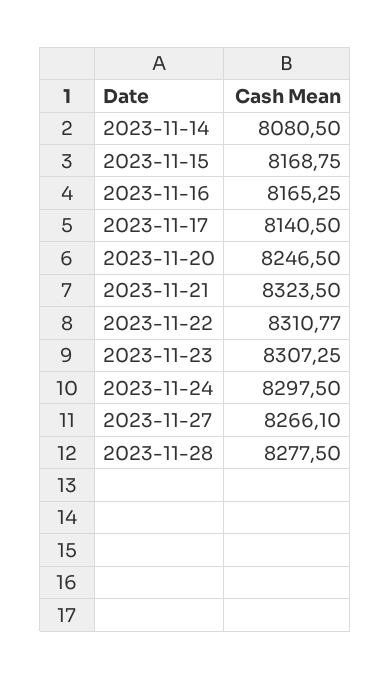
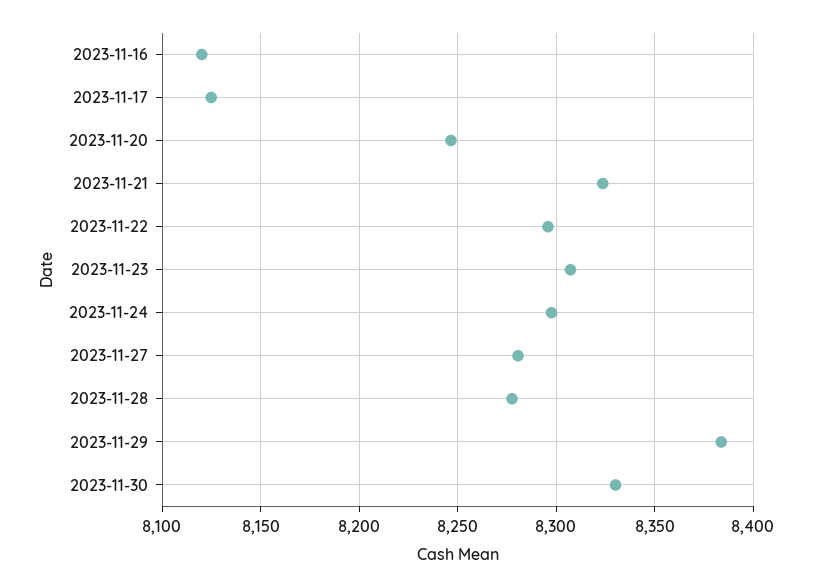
2023-11-14: 8080.5 -> none
2023-11-15: 8168.75 -> none
2023-11-16: 8165.25 -> 8120
2023-11-17: 8140.5 -> 8125
2023-11-22: 8310.77 -> 8295
2023-11-27: 8266.1 -> 8280
2023-11-29: none -> 8385
2023-11-30: none -> 8330

